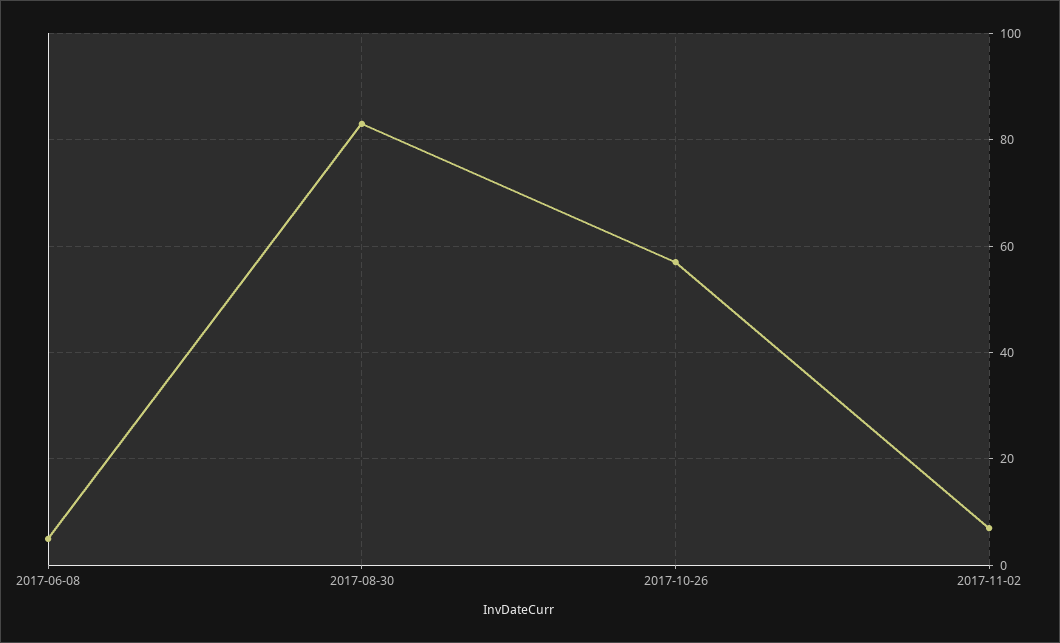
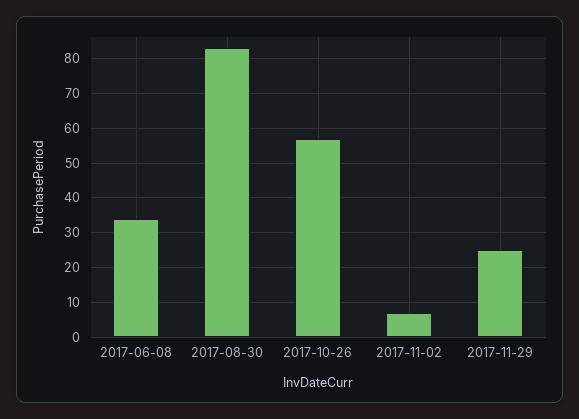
2017-06-08: 5 -> 35
2017-11-29: none -> 25

